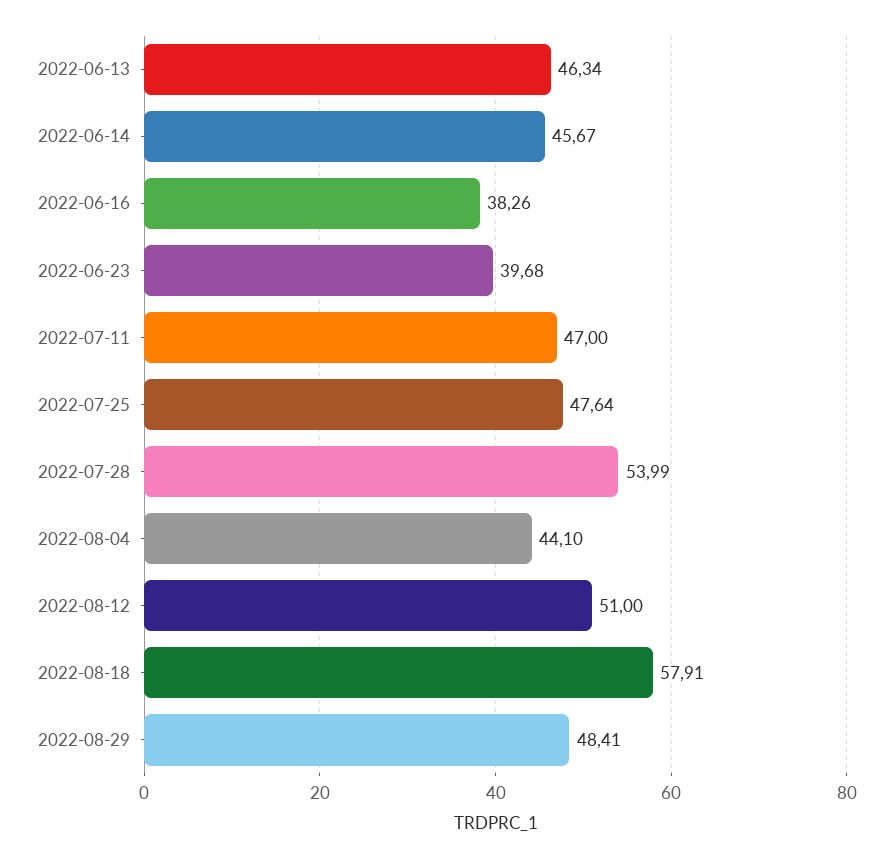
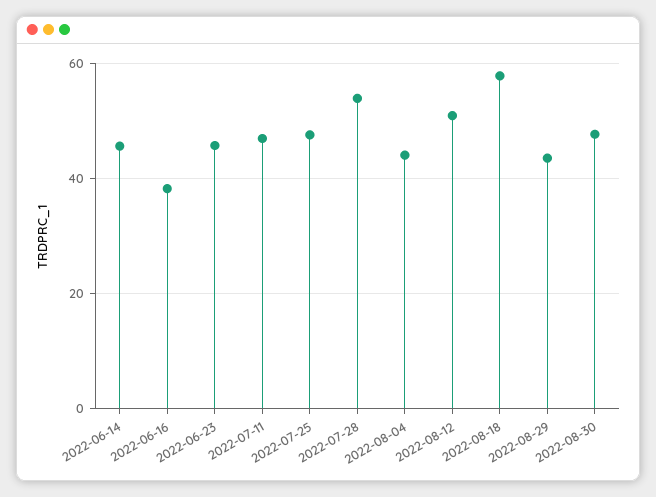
2022-06-13: 46.34 -> none
2022-06-23: 39.68 -> 46
2022-08-29: 48.41 -> 44
2022-08-30: none -> 48

